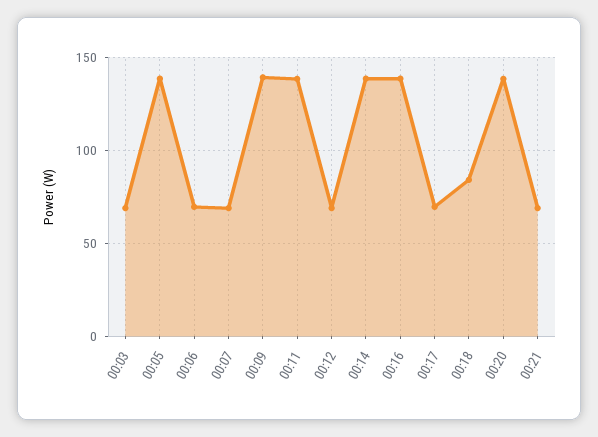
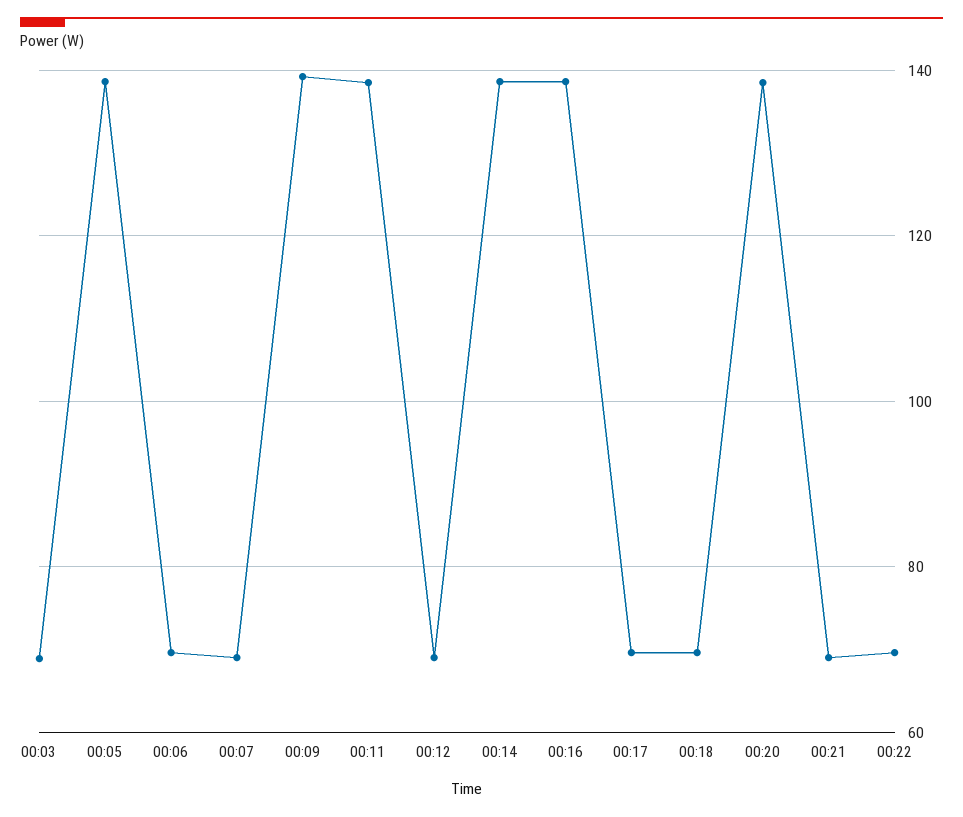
00:18: 85 -> 70
00:22: none -> 70

